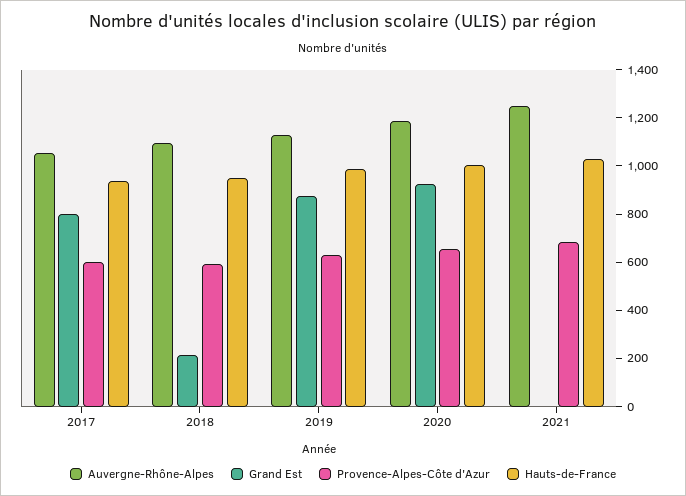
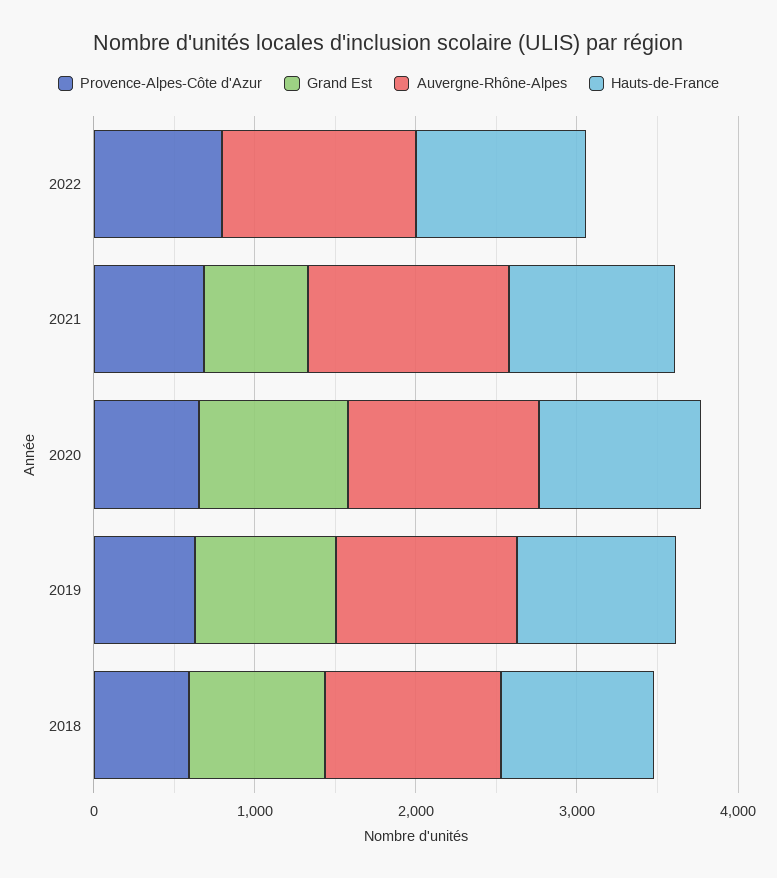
Auvergne-Rhône-Alpes, 2017: 1050 -> none
Grand Est, 2017: 800 -> none
Provence-Alpes-Côte d'Azur, 2017: 600 -> none
Hauts-de-France, 2017: 950 -> none
Grand Est, 2018: 200 -> 800
Grand Est, 2021: 0 -> 600
Provence-Alpes-Côte d'Azur, 2022: none -> 800
Grand Est, 2022: none -> 0
Auvergne-Rhône-Alpes, 2022: none -> 1200
Hauts-de-France, 2022: none -> 1000

